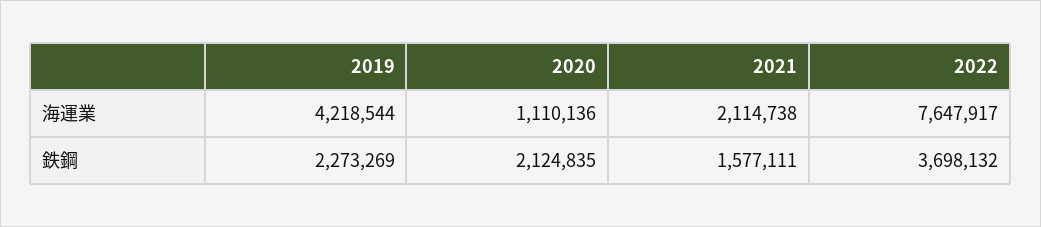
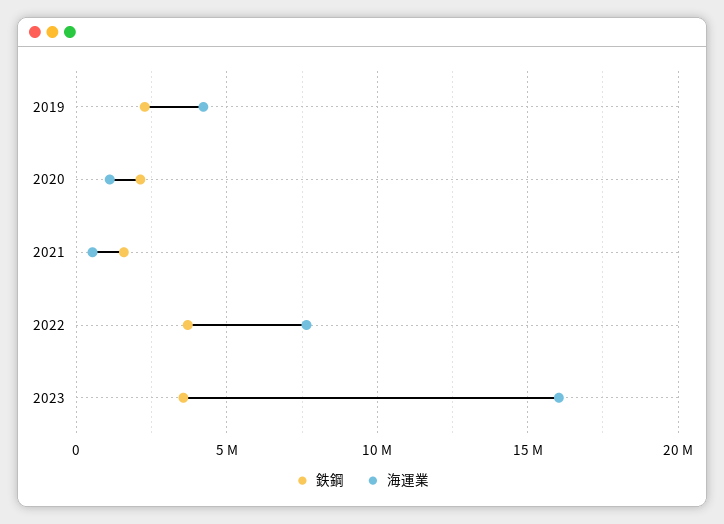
海運業, 2021: 2114738 -> 500000
鉄鋼, 2023: none -> 3500000
海運業, 2023: none -> 16000000

